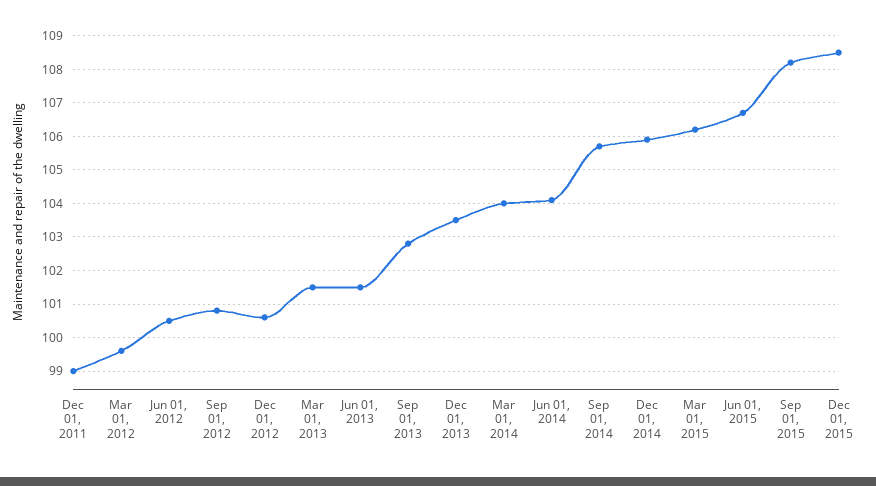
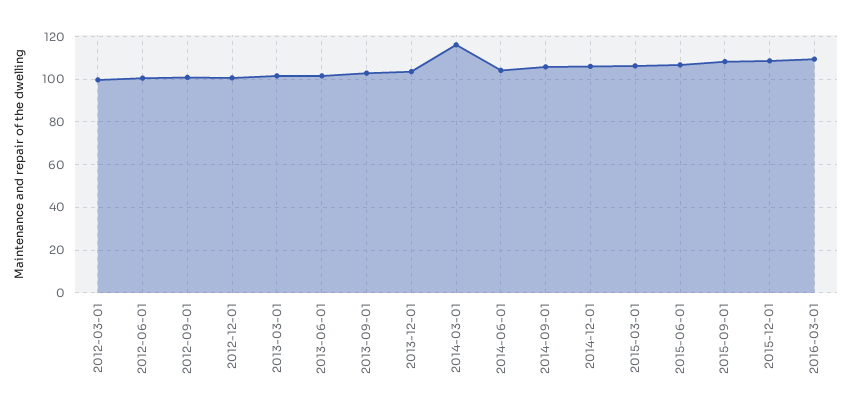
Dec 01, 2011: 99 -> none
Mar 01, 2014: 104 -> 115
2016-03-01: none -> 110

